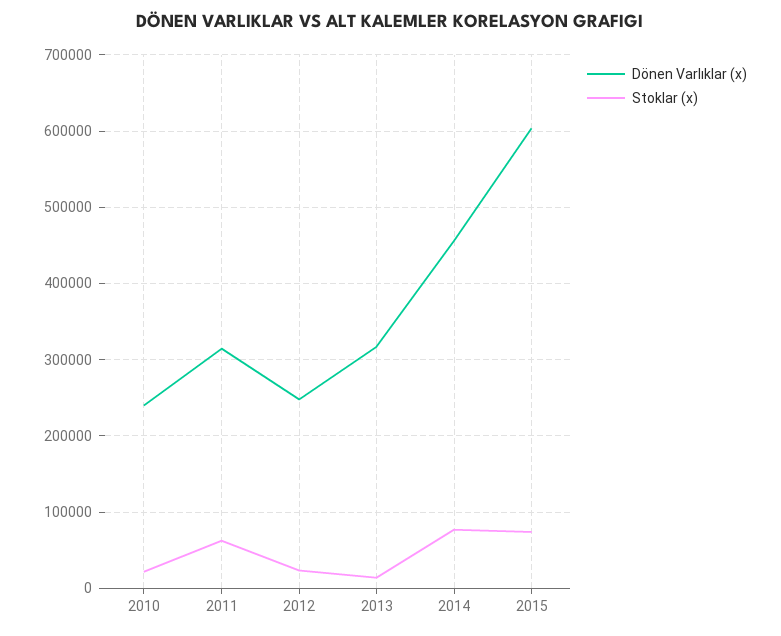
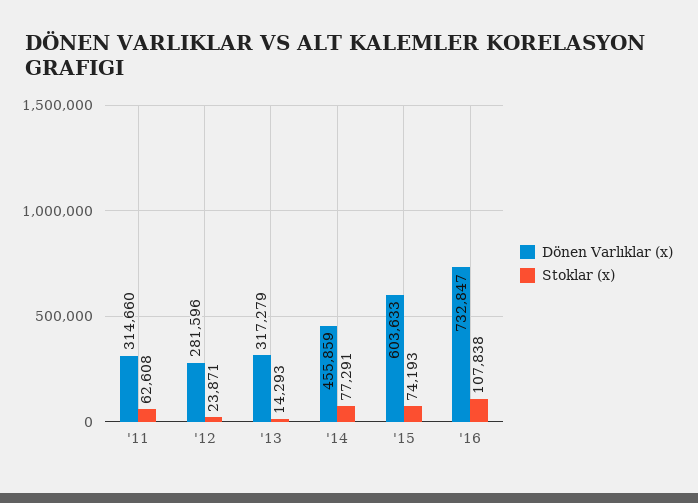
Dönen Varlıklar (x), 2010: 240000 -> none
Stoklar (x), 2010: 20000 -> none
Dönen Varlıklar (x), 2012: 250000 -> 281596
Dönen Varlıklar (x), '16: none -> 732847
Stoklar (x), '16: none -> 107838

